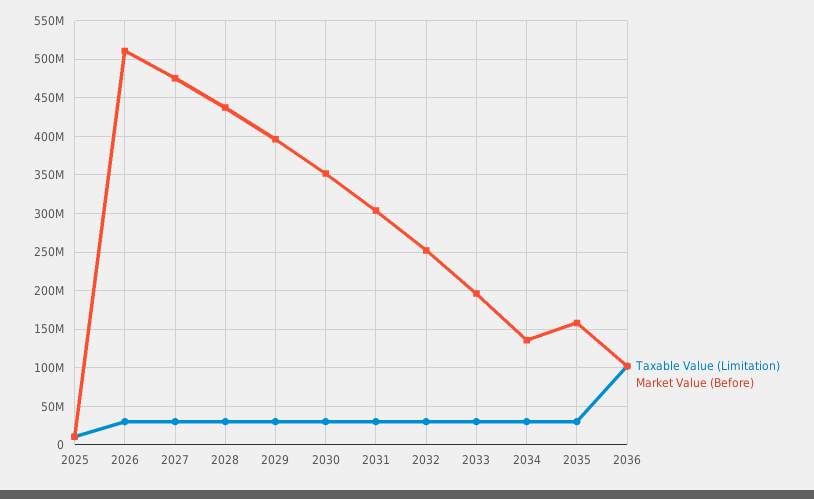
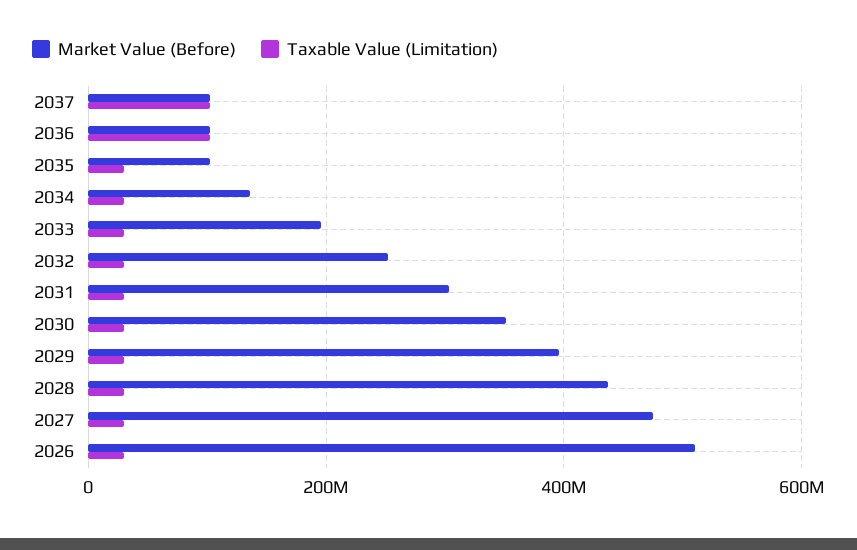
Taxable Value (Limitation), 2025: 10000000 -> none
Market Value (Before), 2025: 10000000 -> none
Market Value (Before), 2035: 160000000 -> 100000000
Market Value (Before), 2037: none -> 100000000
Taxable Value (Limitation), 2037: none -> 100000000

